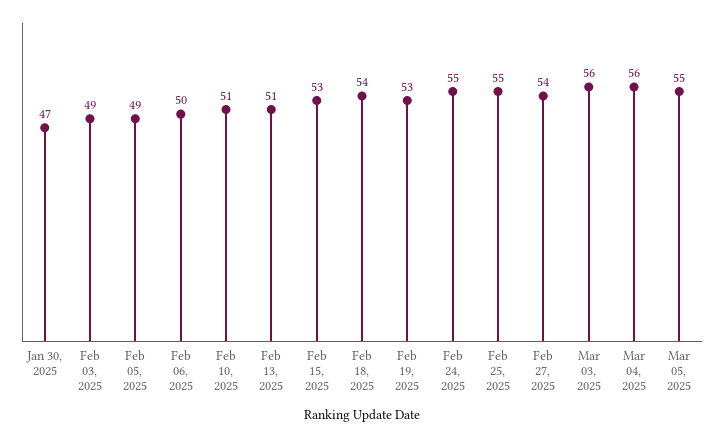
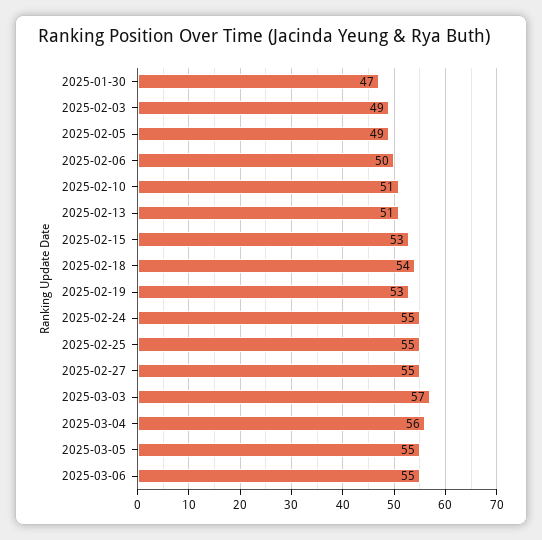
Feb 27, 2025: 54 -> 55
Mar 03, 2025: 56 -> 57
2025-03-06: none -> 55

